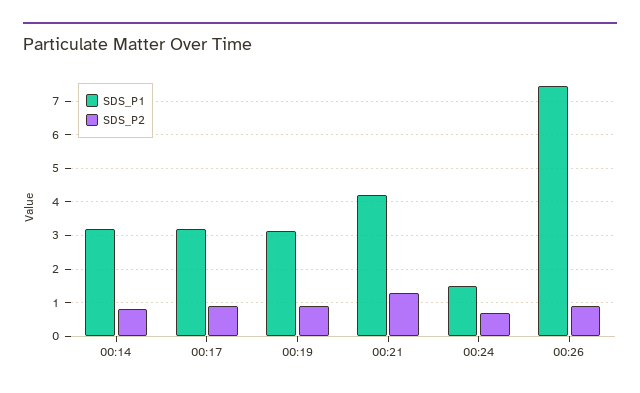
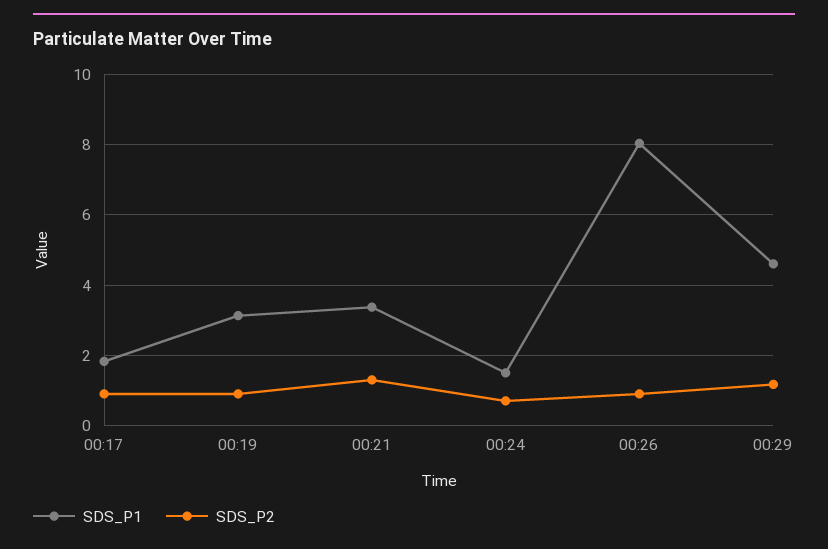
SDS_P1, 00:14: 3.2 -> none
SDS_P2, 00:14: 0.8 -> none
SDS_P1, 00:17: 3.2 -> 1.8
SDS_P1, 00:21: 4.2 -> 3.4
SDS_P1, 00:26: 7.4 -> 8
SDS_P1, 00:29: none -> 4.6
SDS_P2, 00:29: none -> 1.2

